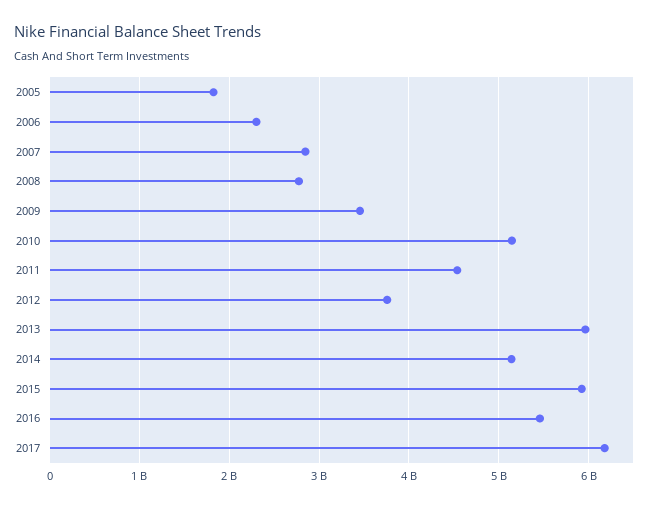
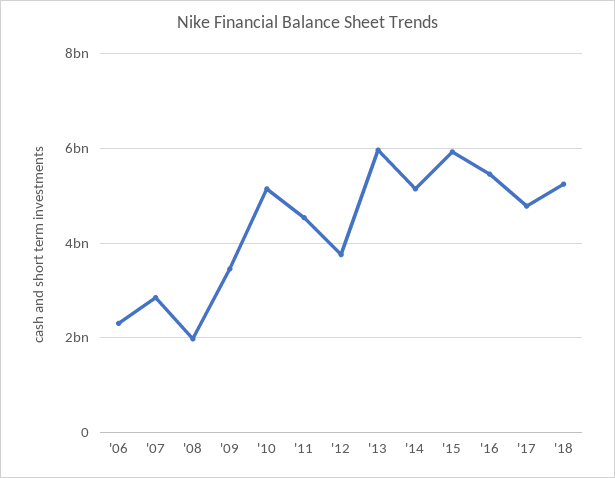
2005: 1800000000 -> none
2008: 2800000000 -> 2000000000
2017: 6200000000 -> 4800000000
'18: none -> 5200000000

